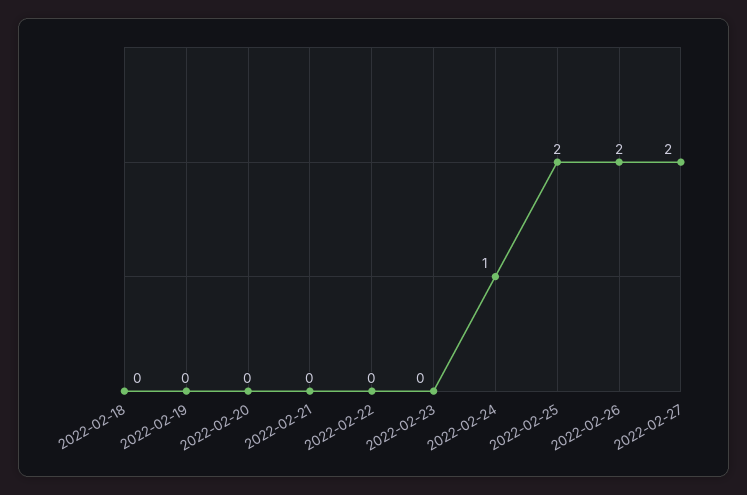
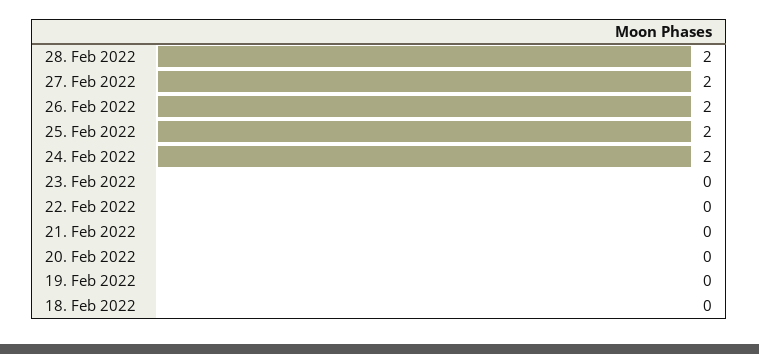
2022-02-24: 1 -> 2
28. Feb 2022: none -> 2

